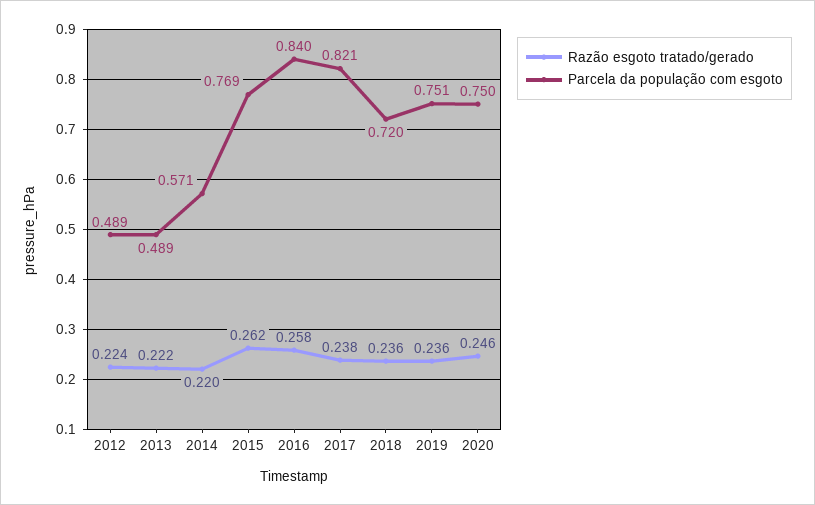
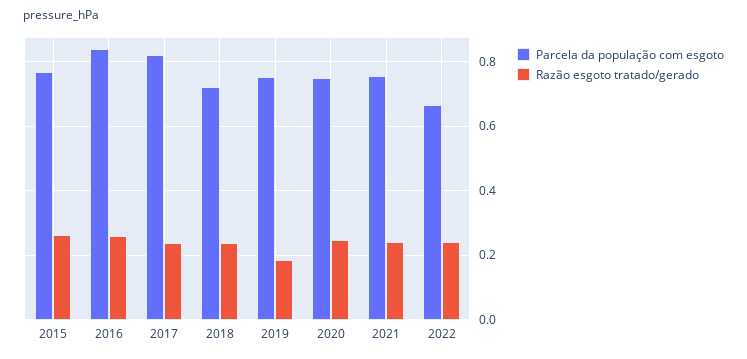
Razão esgoto tratado/gerado, 2012: 0.224 -> none
Parcela da população com esgoto, 2012: 0.489 -> none
Razão esgoto tratado/gerado, 2013: 0.222 -> none
Parcela da população com esgoto, 2013: 0.489 -> none
Razão esgoto tratado/gerado, 2014: 0.22 -> none
Parcela da população com esgoto, 2014: 0.571 -> none
Razão esgoto tratado/gerado, 2019: 0.236 -> 0.18
Parcela da população com esgoto, 2021: none -> 0.76
Razão esgoto tratado/gerado, 2021: none -> 0.24
Parcela da população com esgoto, 2022: none -> 0.66
Razão esgoto tratado/gerado, 2022: none -> 0.24

